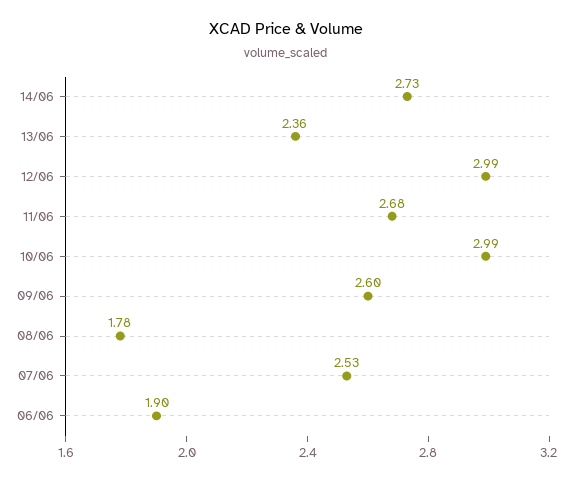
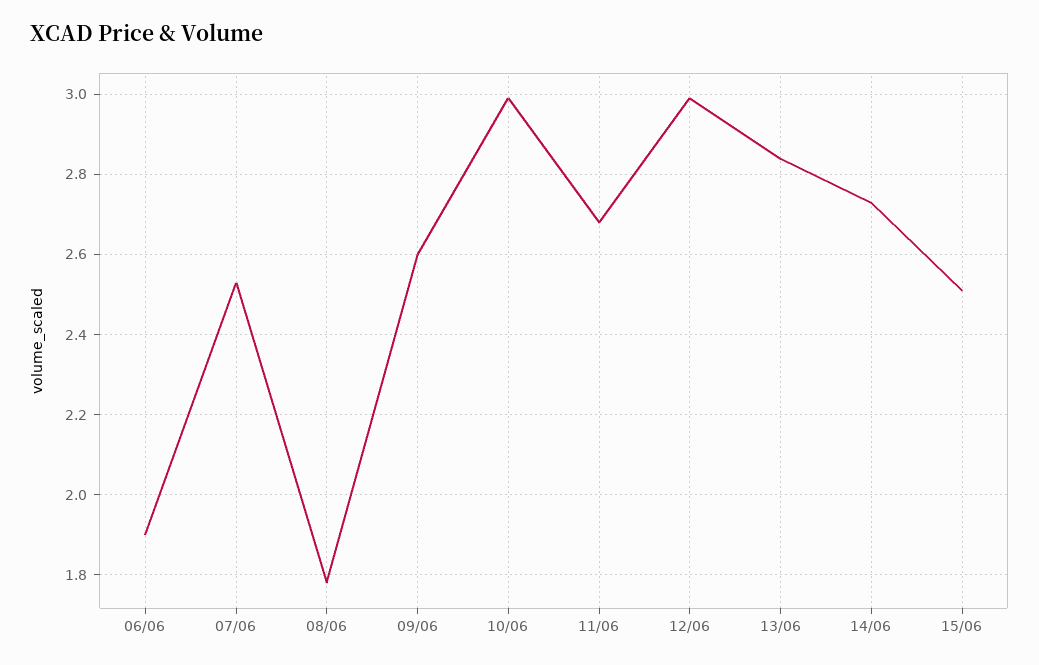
13/06: 2.36 -> 2.85
15/06: none -> 2.5

